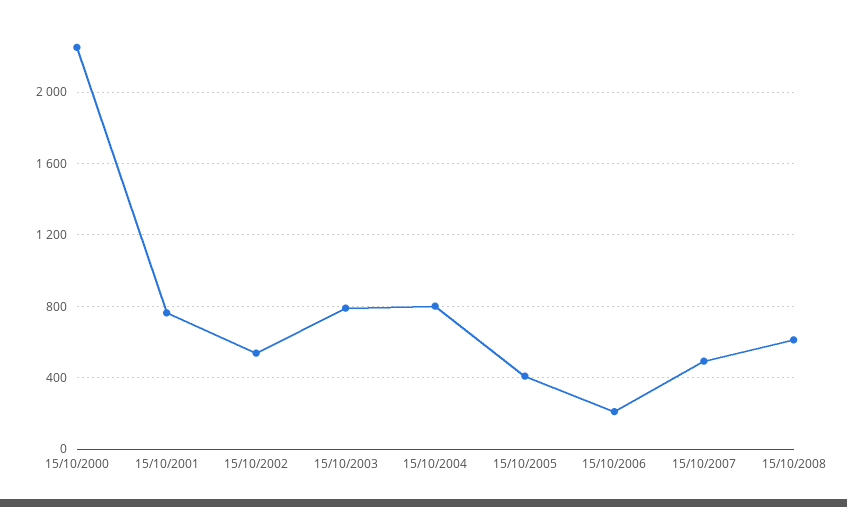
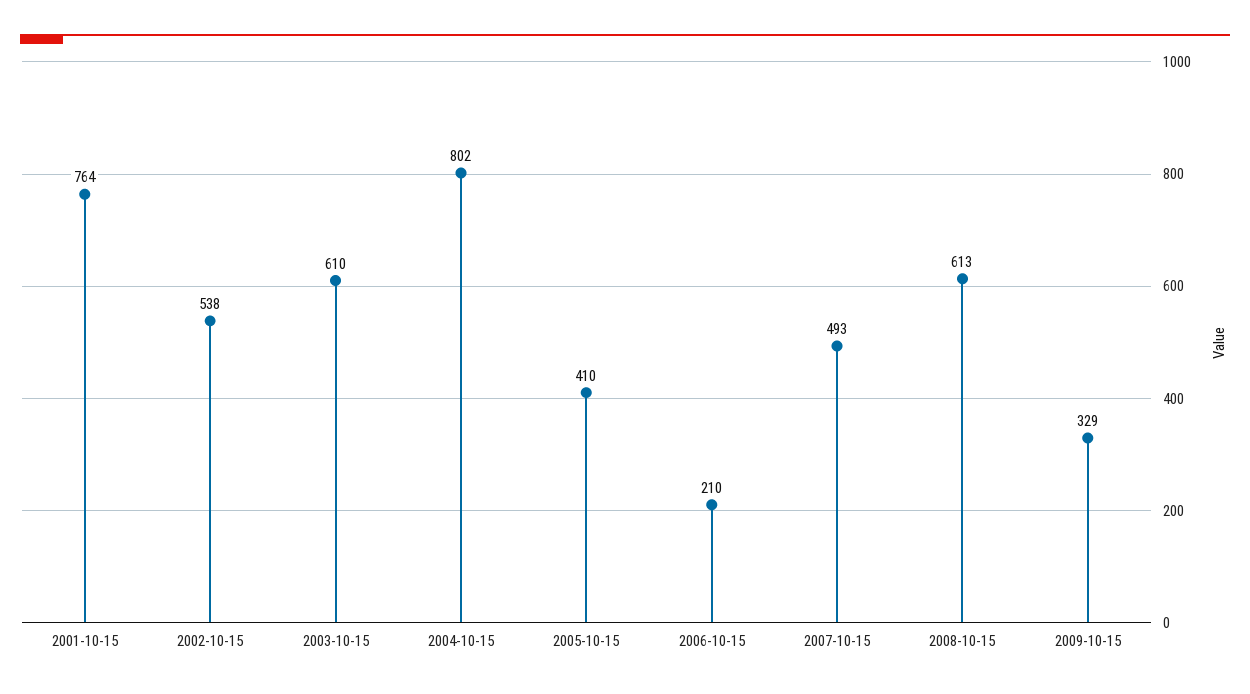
15/10/2000: 2250 -> none
15/10/2003: 800 -> 610
2009-10-15: none -> 329

